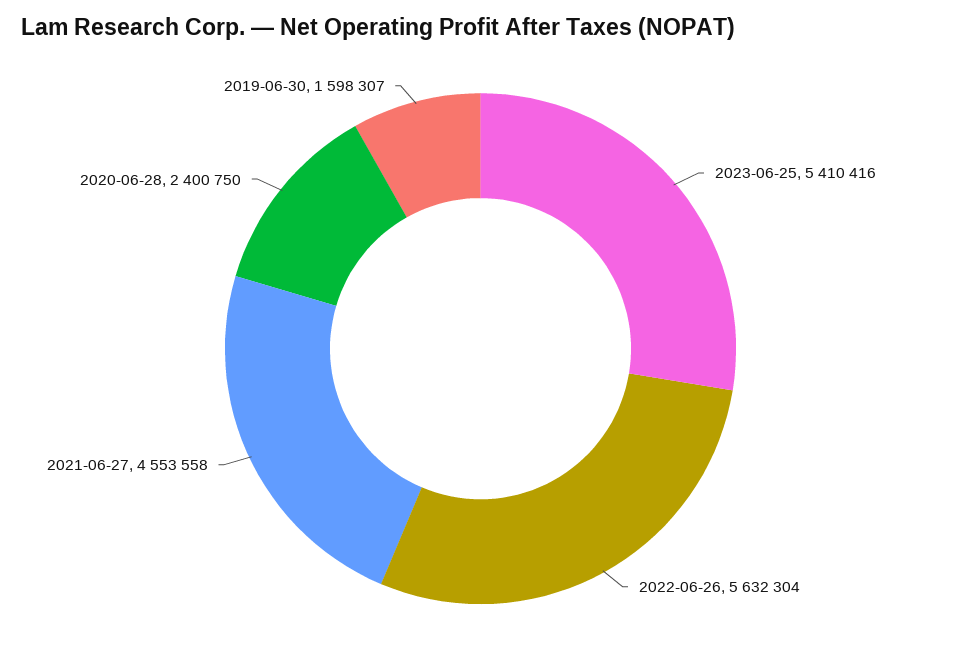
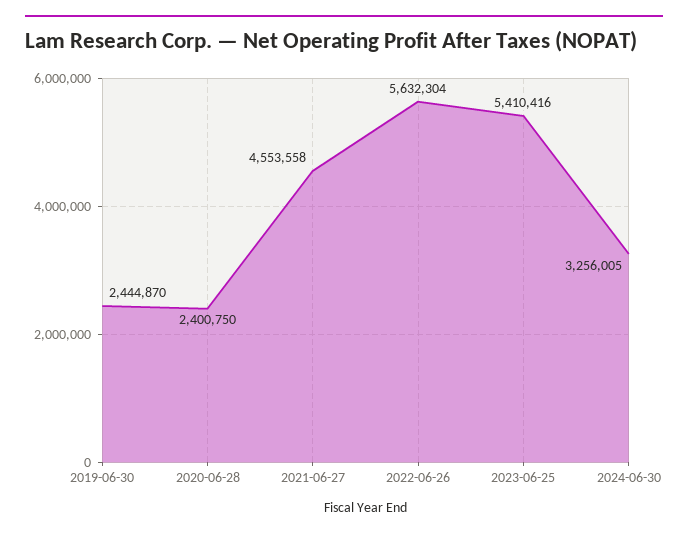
2019-06-30: 1598307 -> 2444870
2024-06-30: none -> 3256005

